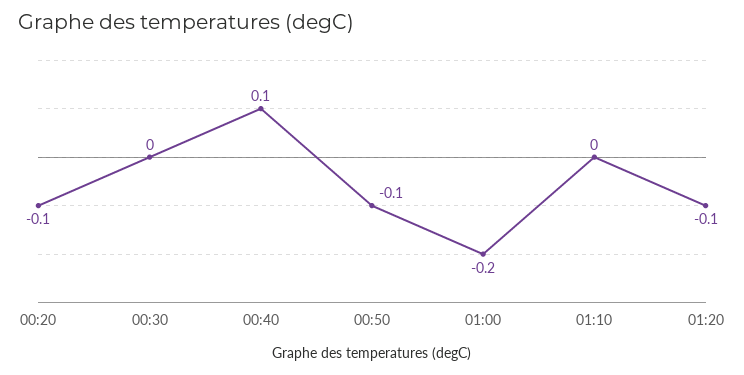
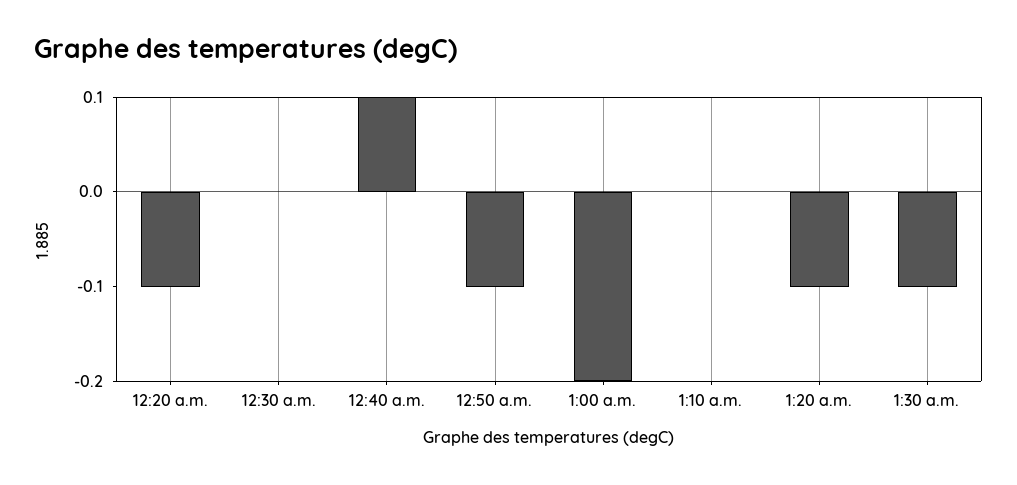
1:30 a.m.: none -> -0.1

